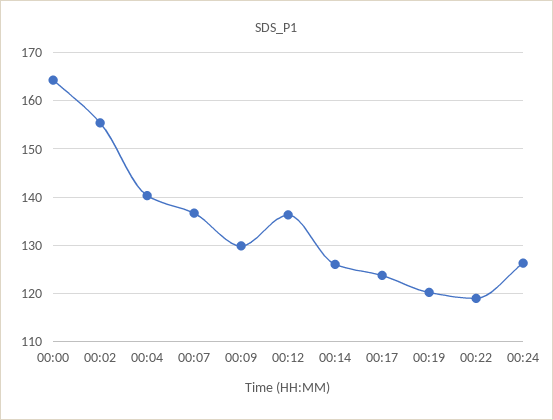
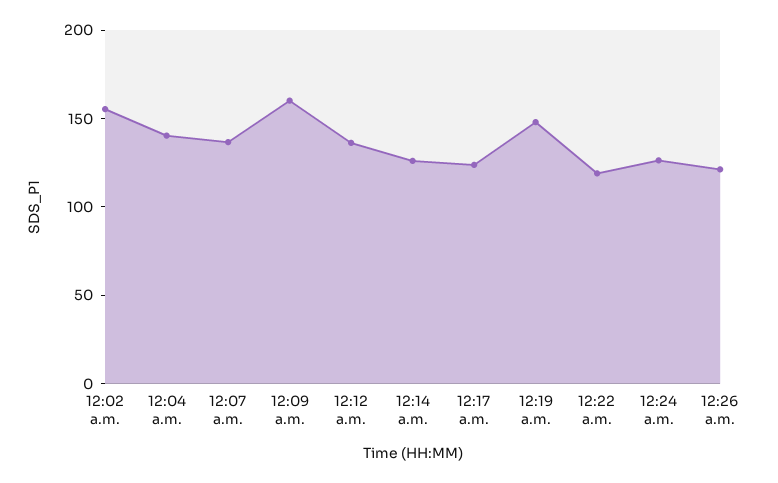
00:00: 164 -> none
00:09: 130 -> 160
00:19: 120 -> 150
12:26 a.m.: none -> 120

